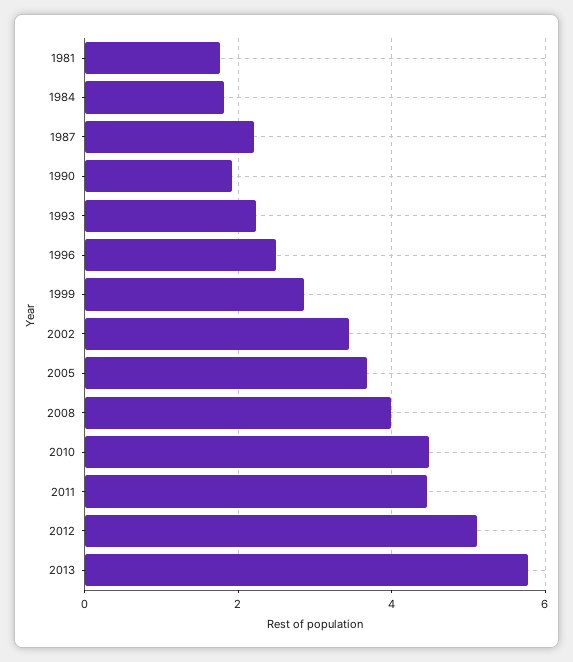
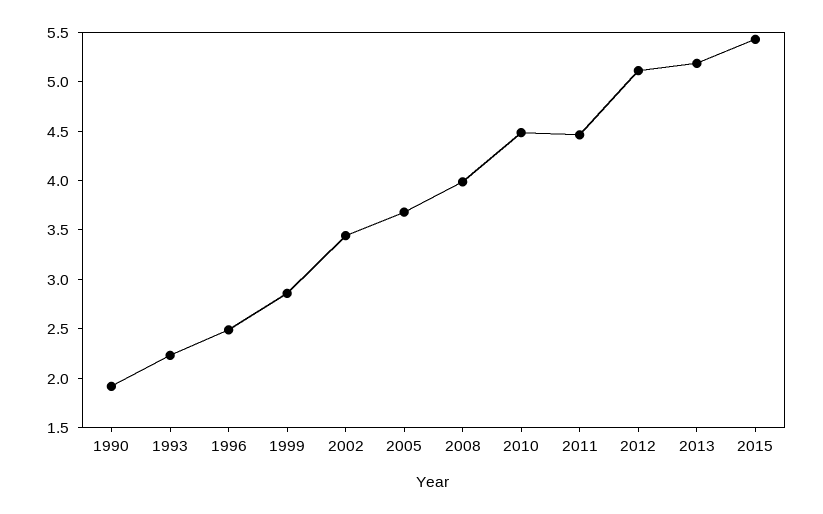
1981: 1.8 -> none
1984: 1.8 -> none
1987: 2.2 -> none
2013: 5.8 -> 5.2
2015: none -> 5.4

